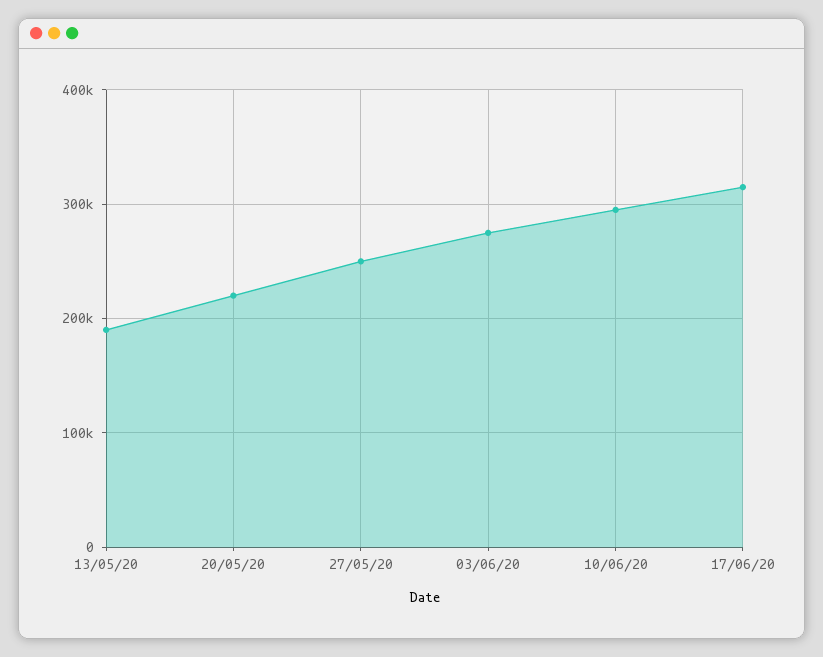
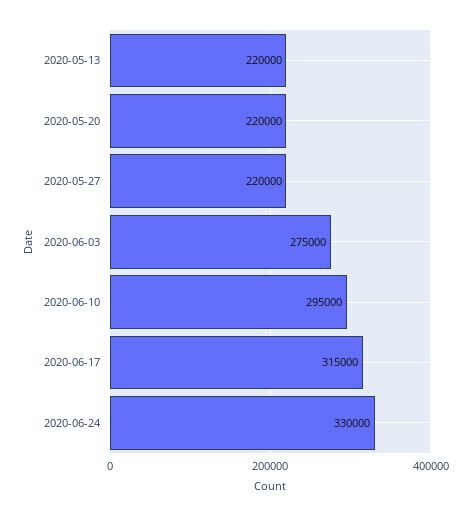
13/05/20: 190000 -> 220000
27/05/20: 250000 -> 220000
2020-06-24: none -> 330000

